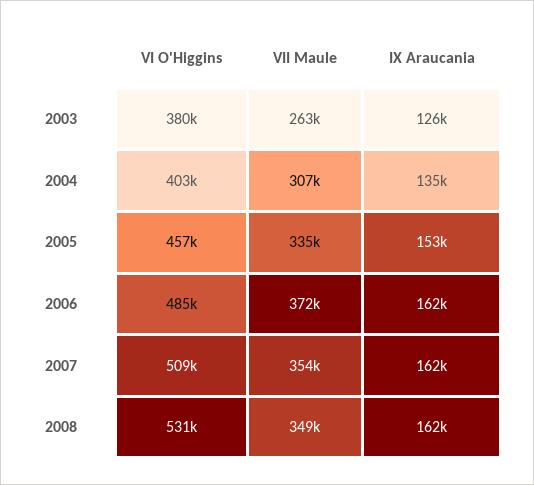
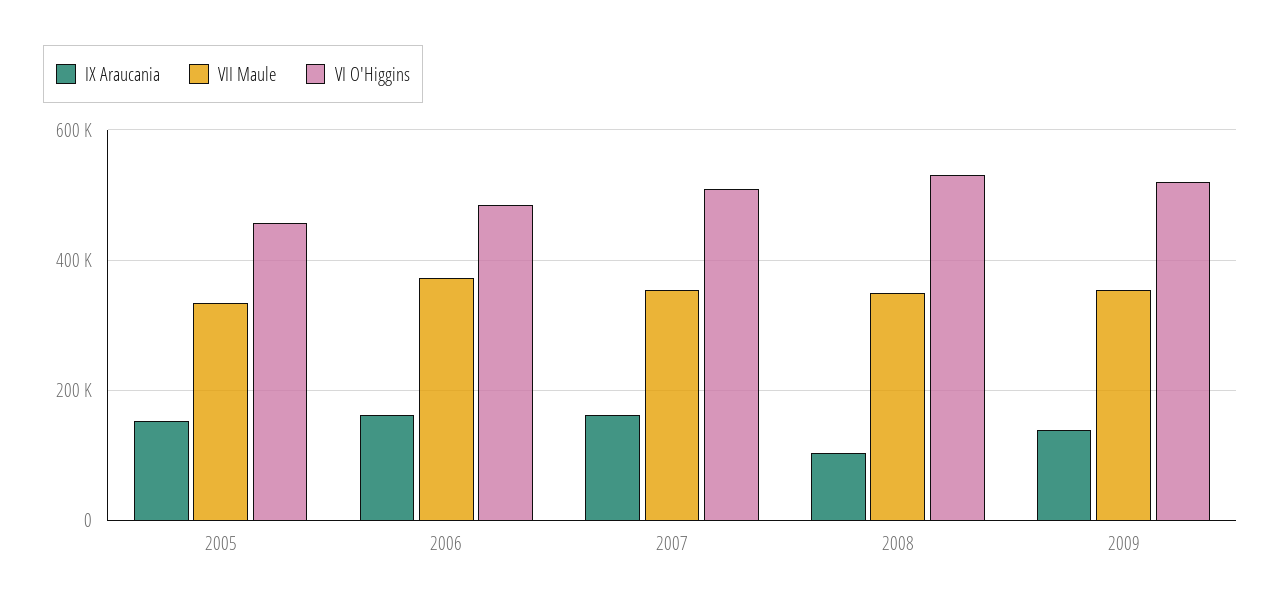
VI O'Higgins, 2003: 380000 -> none
VII Maule, 2003: 263000 -> none
IX Araucania, 2003: 126000 -> none
VI O'Higgins, 2004: 403000 -> none
VII Maule, 2004: 307000 -> none
IX Araucania, 2004: 135000 -> none
IX Araucania, 2008: 162000 -> 100000
IX Araucania, 2009: none -> 140000
VII Maule, 2009: none -> 360000
VI O'Higgins, 2009: none -> 520000

